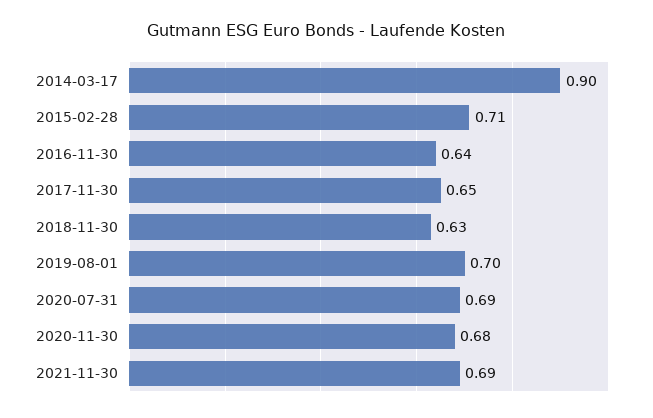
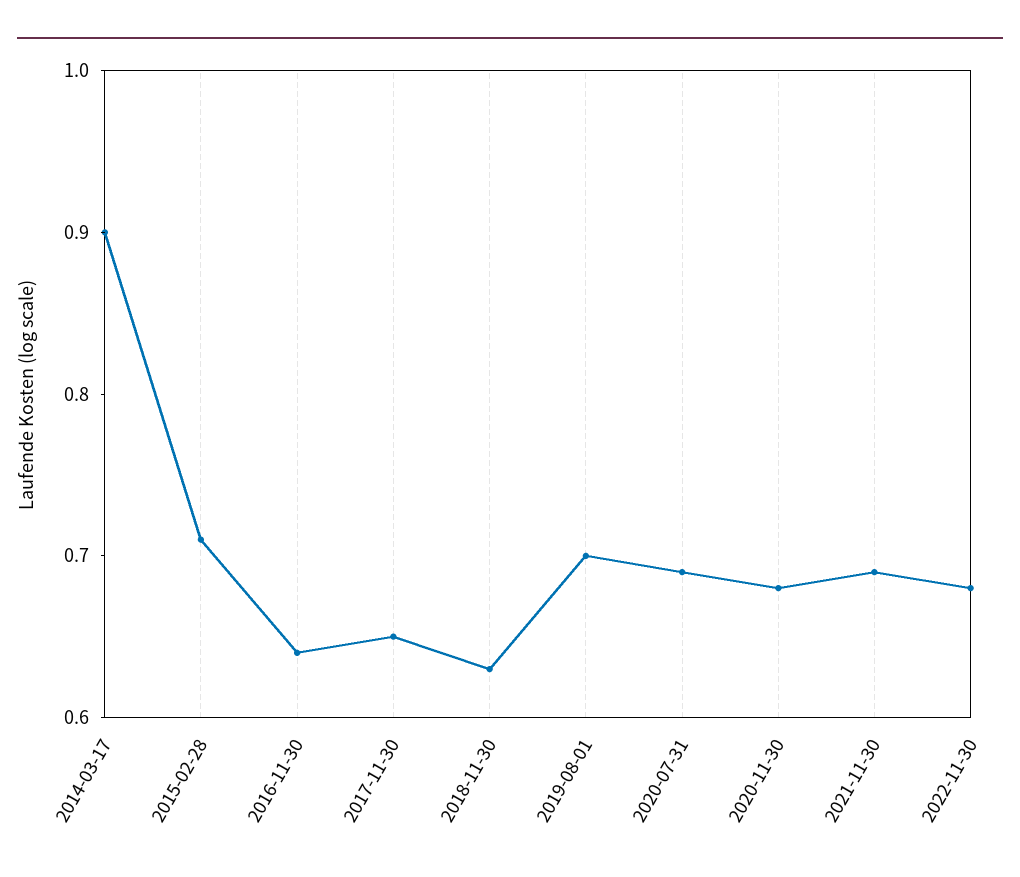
2022-11-30: none -> 0.68

